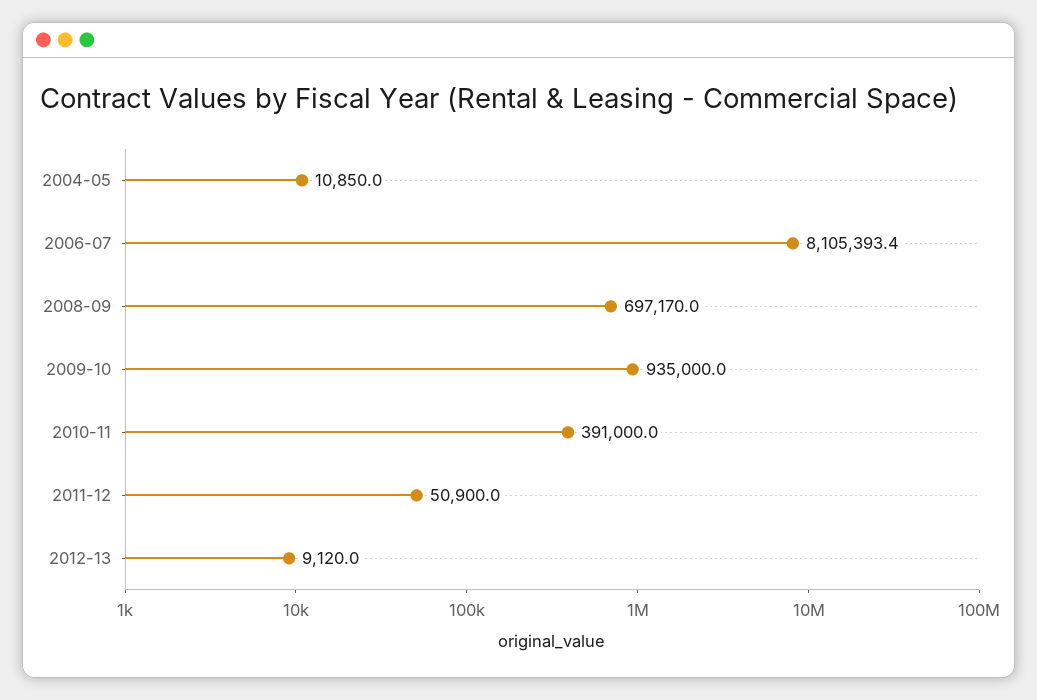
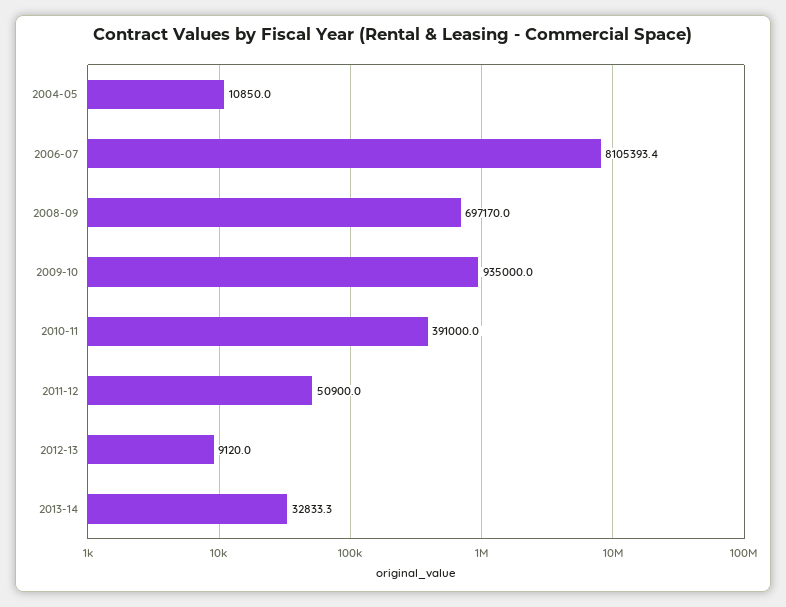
2013-14: none -> 32833.3

